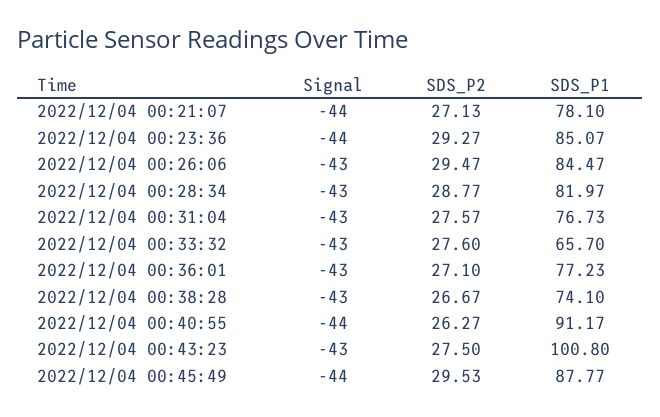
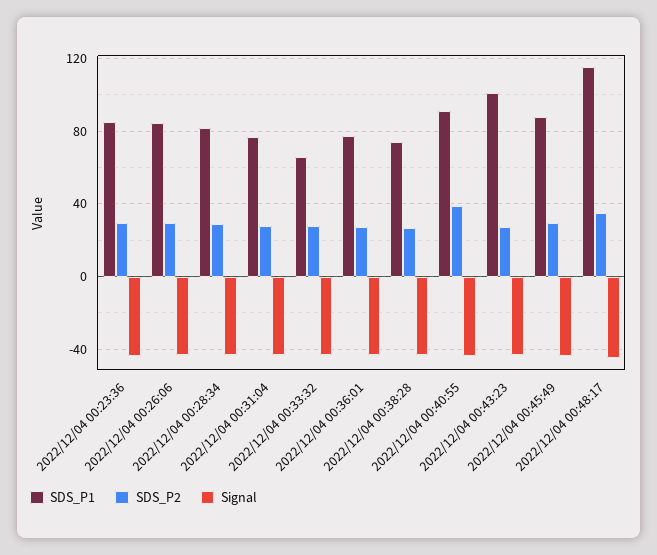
Signal, 2022/12/04 00:21:07: -44 -> none
SDS_P2, 2022/12/04 00:21:07: 27.13 -> none
SDS_P1, 2022/12/04 00:21:07: 78.1 -> none
SDS_P2, 2022/12/04 00:40:55: 26.27 -> 40
SDS_P1, 2022/12/04 00:48:17: none -> 115
SDS_P2, 2022/12/04 00:48:17: none -> 35
Signal, 2022/12/04 00:48:17: none -> -45

